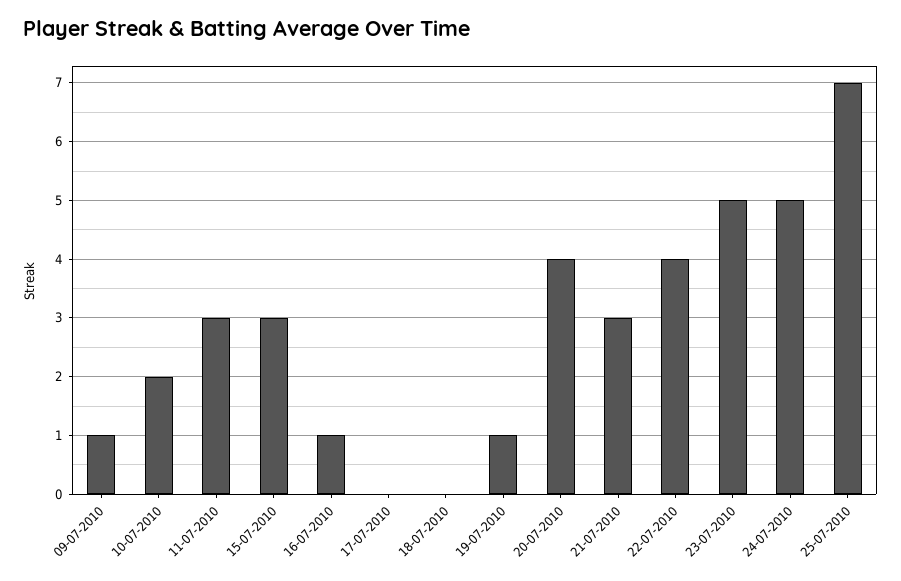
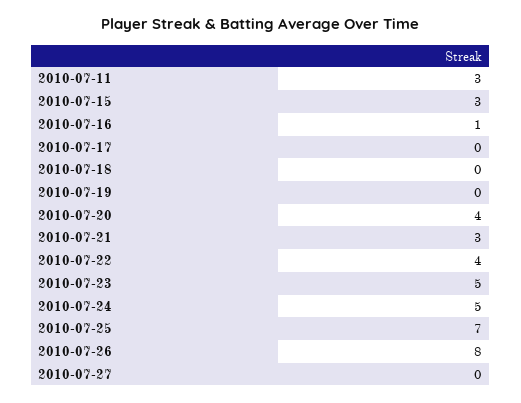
09-07-2010: 1 -> none
10-07-2010: 2 -> none
19-07-2010: 1 -> 0
2010-07-26: none -> 8
2010-07-27: none -> 0

